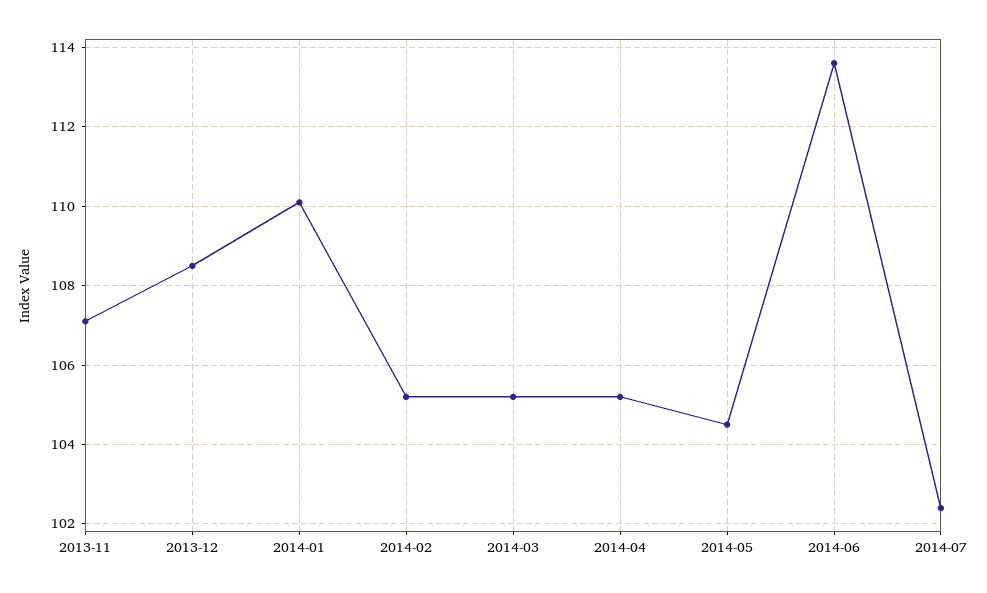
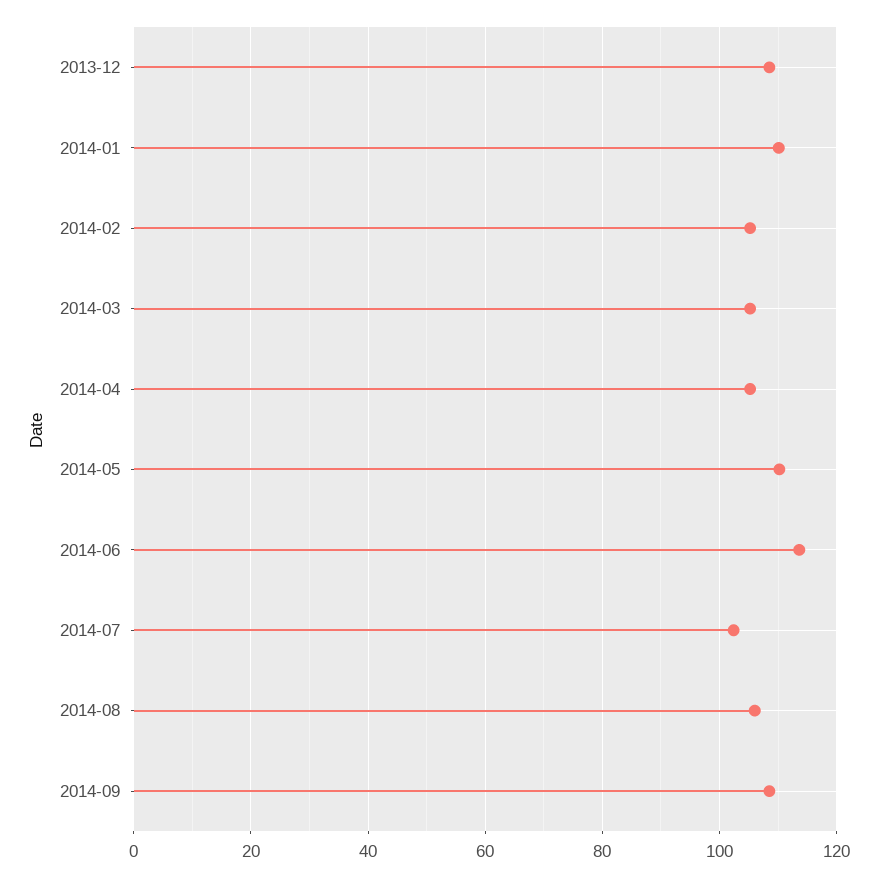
2013-11: 107 -> none
2014-05: 104.5 -> 110
2014-08: none -> 106
2014-09: none -> 108

